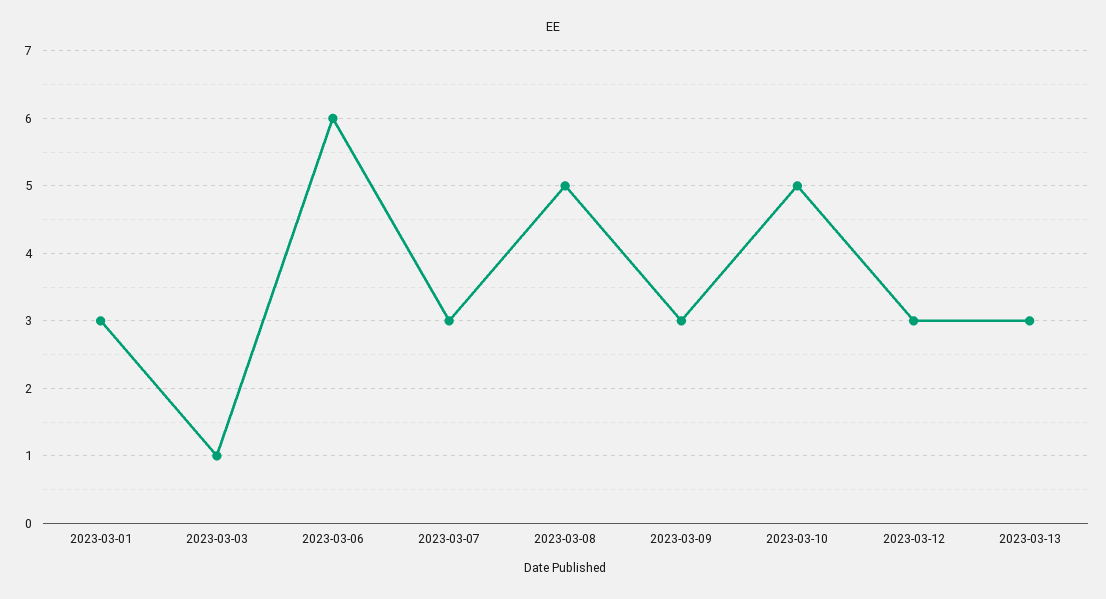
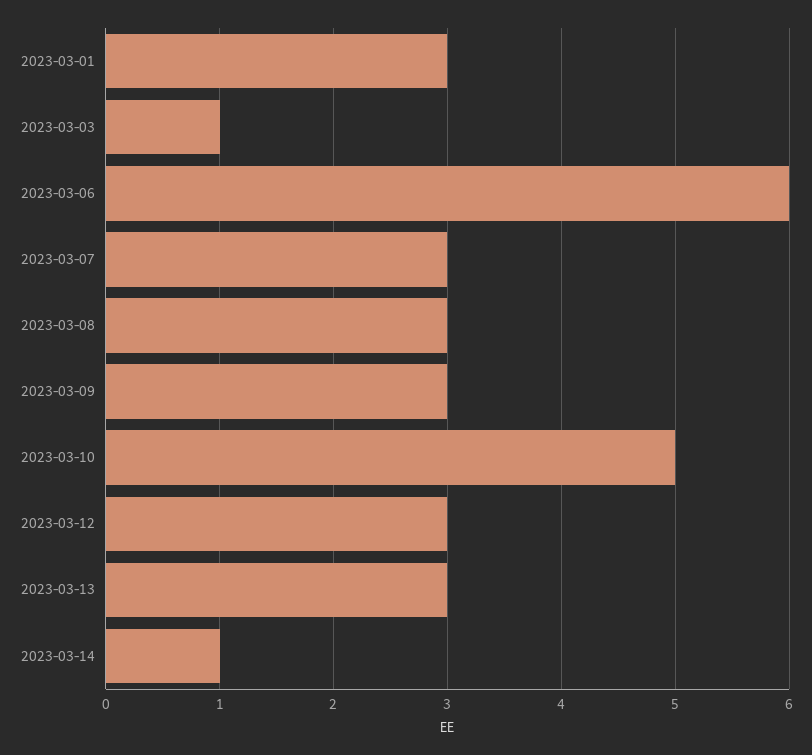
2023-03-08: 5 -> 3
2023-03-14: none -> 1

